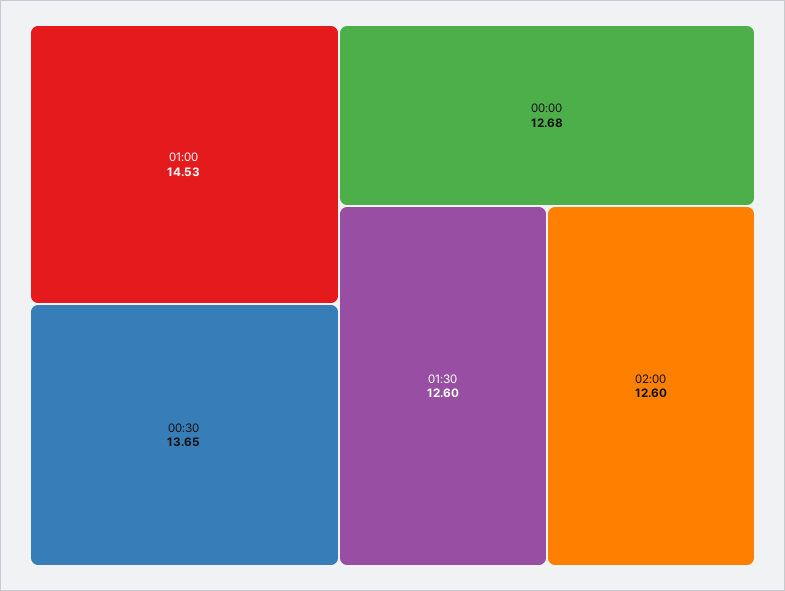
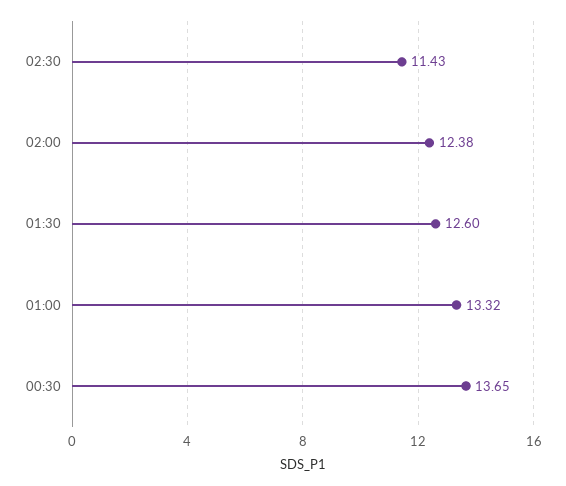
01:00: 14.53 -> 13.32
00:00: 12.68 -> none
02:00: 12.6 -> 12.38
02:30: none -> 11.43

